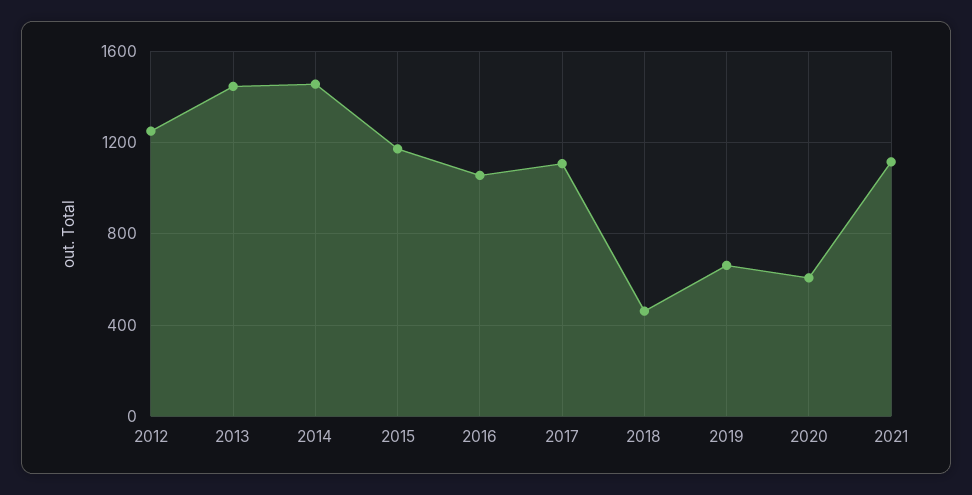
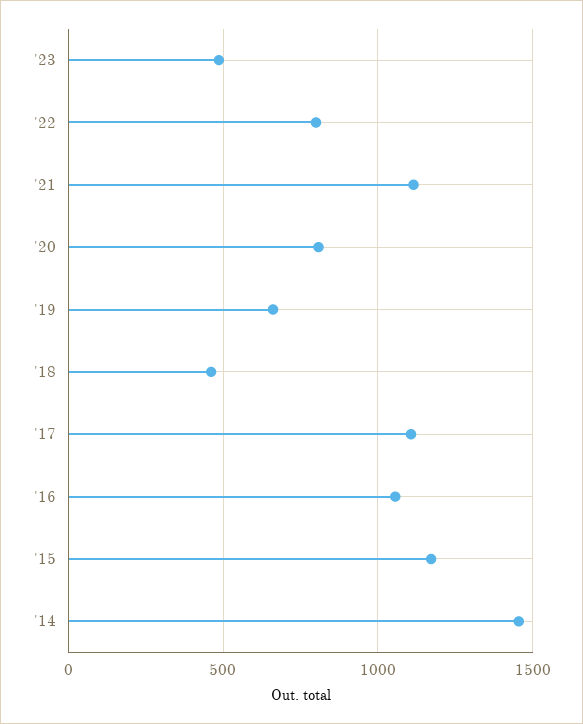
2012: 1250 -> none
2013: 1450 -> none
2020: 600 -> 800
'23: none -> 500
'22: none -> 800

